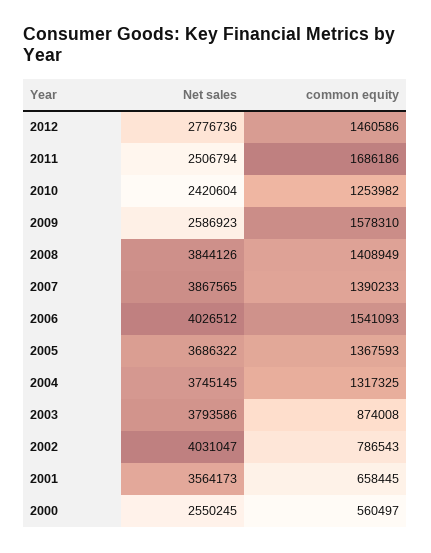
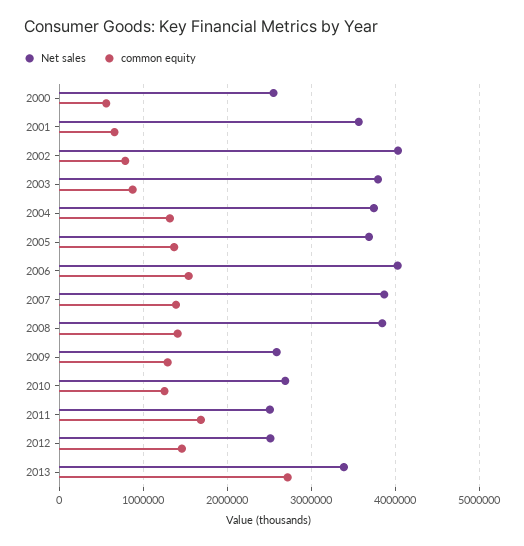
Net sales, 2012: 2776736 -> 2500000
Net sales, 2010: 2420604 -> 2700000
common equity, 2009: 1578310 -> 1300000
Net sales, 2013: none -> 3400000
common equity, 2013: none -> 2700000

